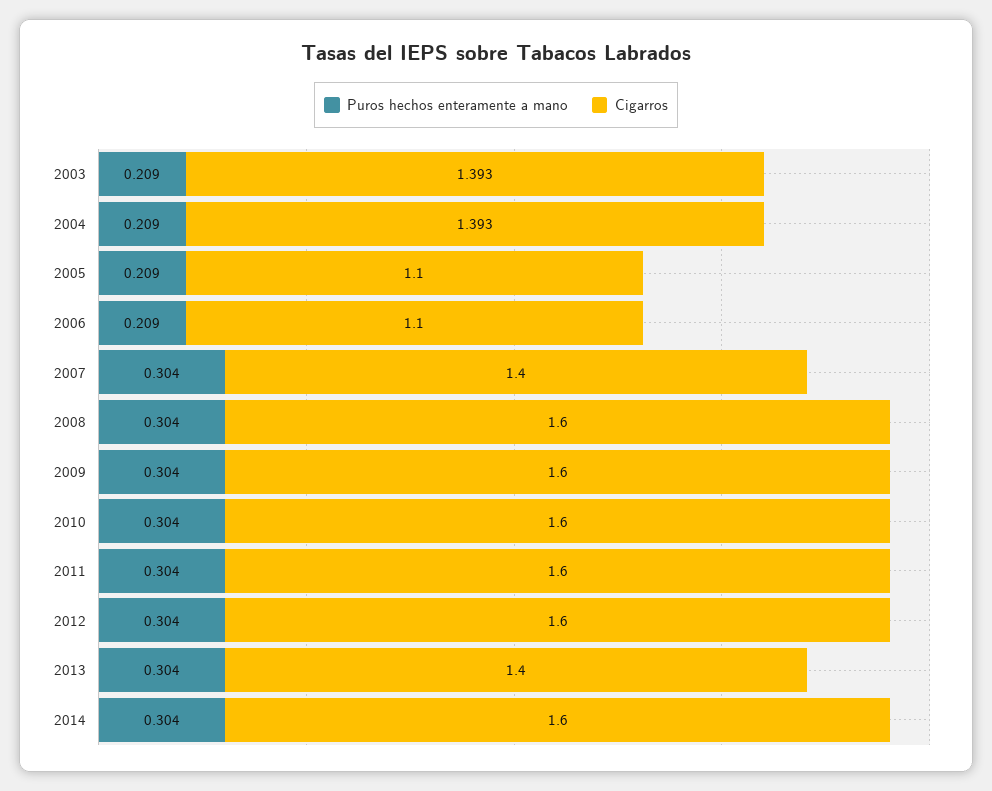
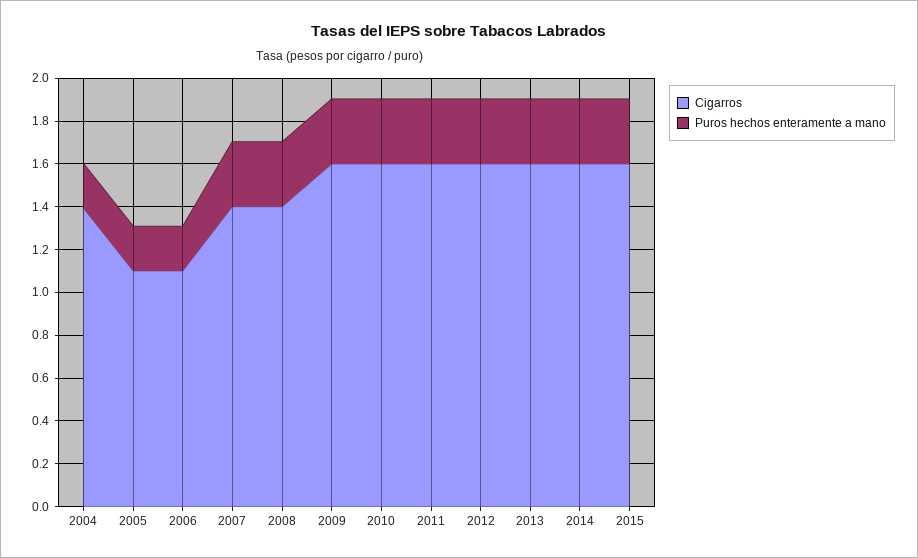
Puros hechos enteramente a mano, 2003: 0.209 -> none
Cigarros, 2003: 1.393 -> none
Cigarros, 2008: 1.6 -> 1.4
Cigarros, 2013: 1.4 -> 1.6
Cigarros, 2015: none -> 1.6
Puros hechos enteramente a mano, 2015: none -> 0.3

